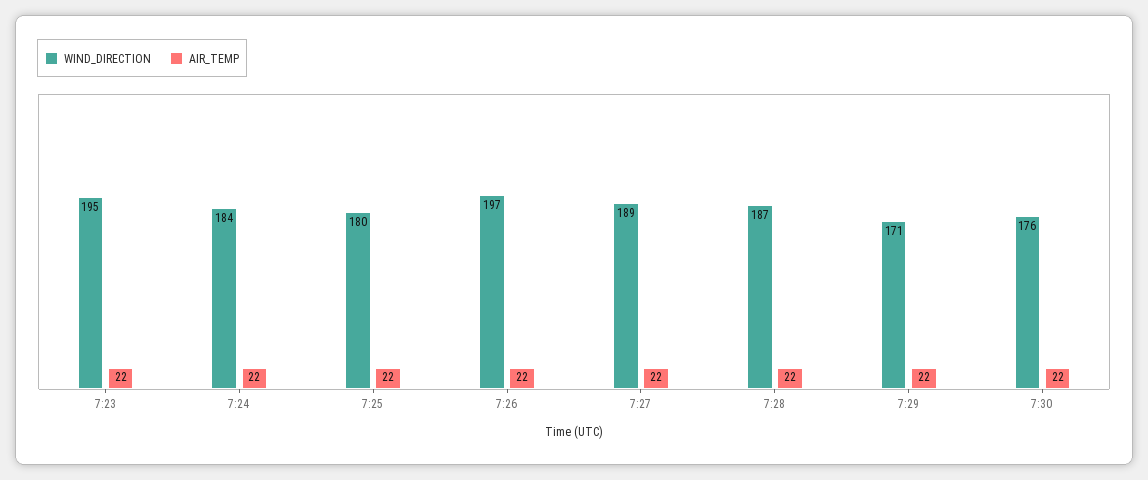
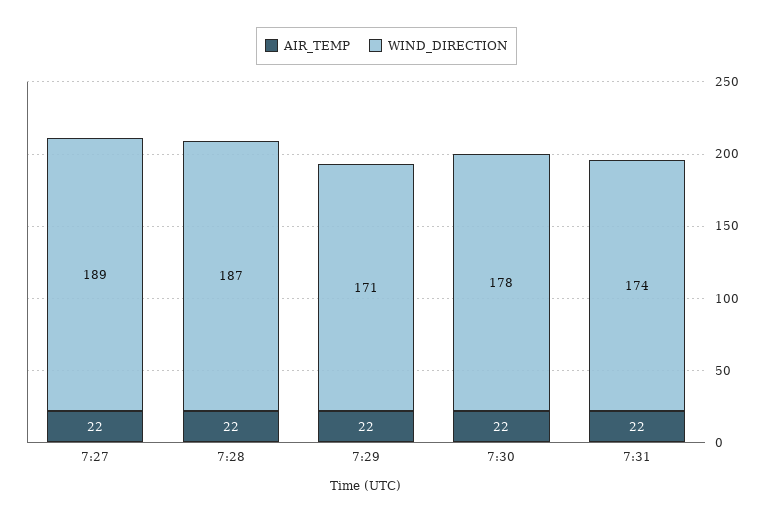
WIND_DIRECTION, 7:23: 195 -> none
AIR_TEMP, 7:23: 22 -> none
WIND_DIRECTION, 7:24: 184 -> none
AIR_TEMP, 7:24: 22 -> none
WIND_DIRECTION, 7:25: 180 -> none
AIR_TEMP, 7:25: 22 -> none
WIND_DIRECTION, 7:26: 197 -> none
AIR_TEMP, 7:26: 22 -> none
WIND_DIRECTION, 7:30: 176 -> 178
AIR_TEMP, 7:31: none -> 22
WIND_DIRECTION, 7:31: none -> 174

